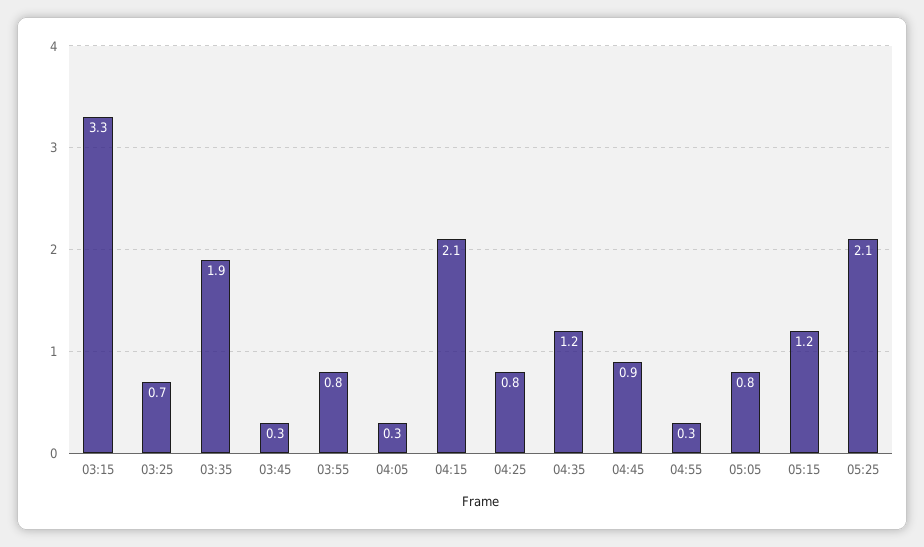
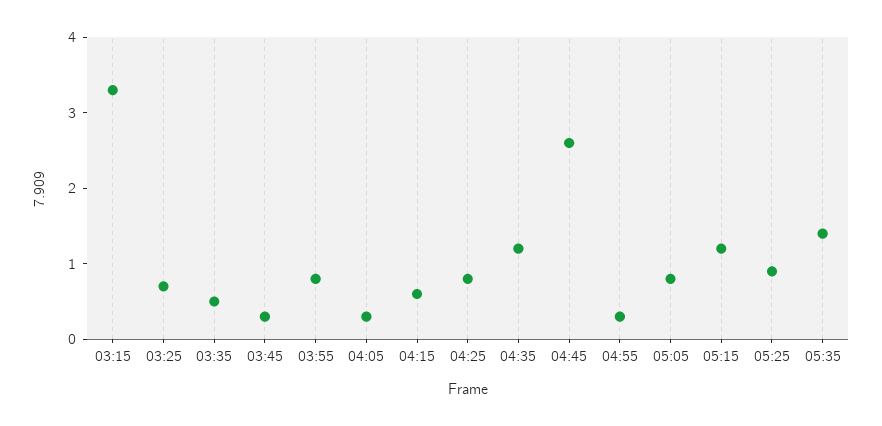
03:35: 1.9 -> 0.5
04:15: 2.1 -> 0.5
04:45: 0.9 -> 2.5
05:25: 2.1 -> 1
05:35: none -> 1.5

